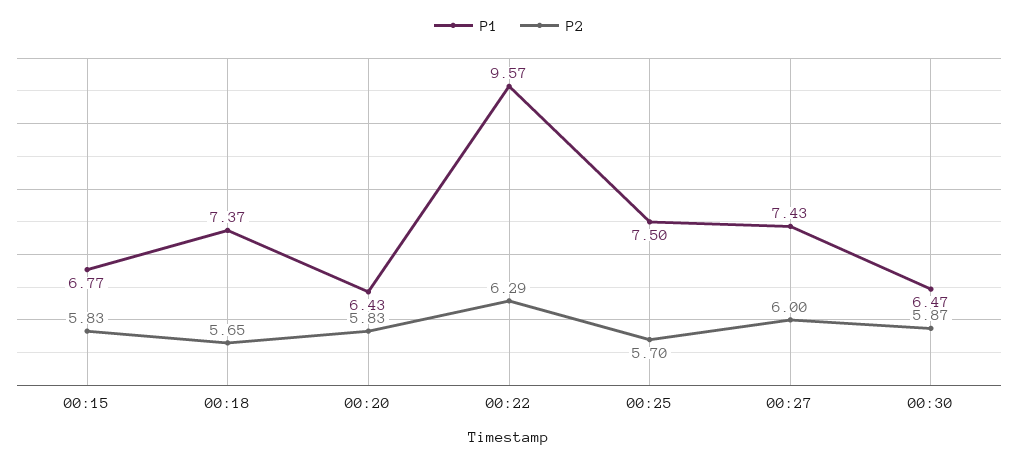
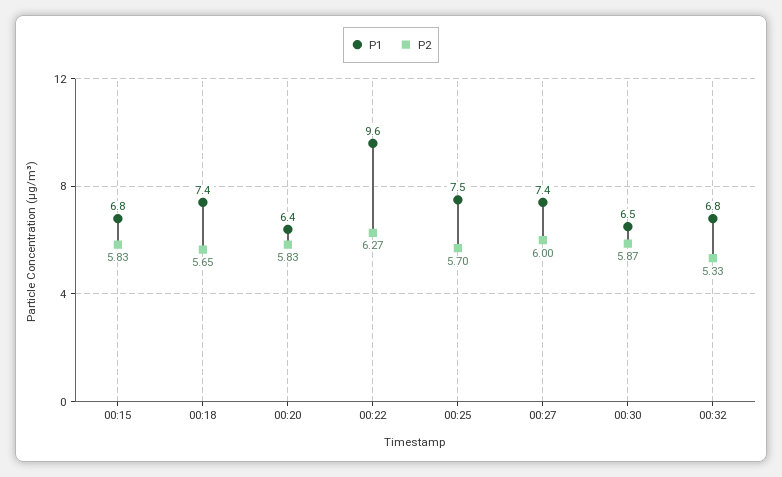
P2, 00:22: 6.29 -> 6.27
P1, 00:32: none -> 6.8
P2, 00:32: none -> 5.33

